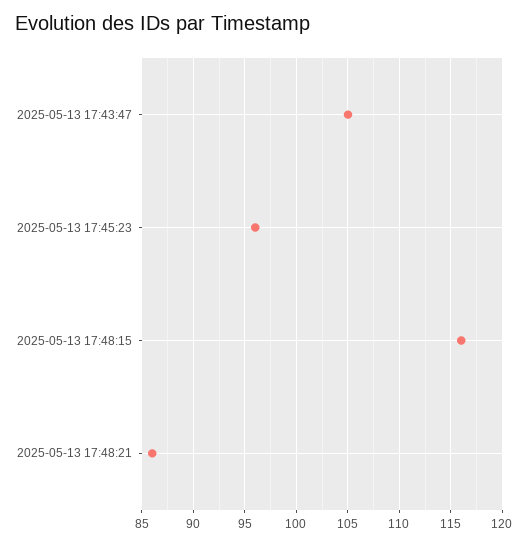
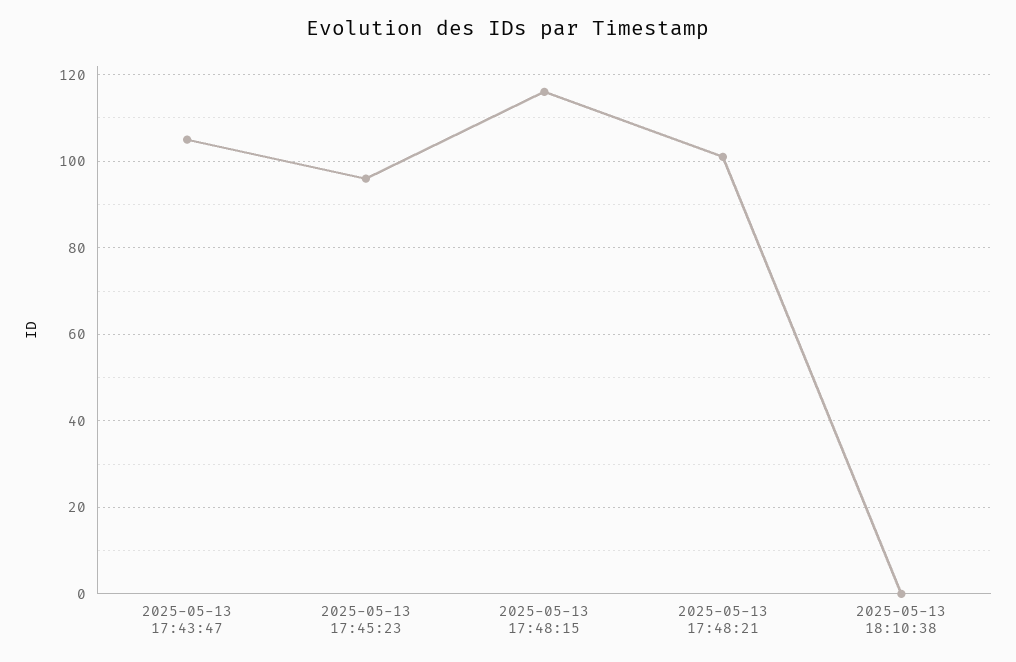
2025-05-13 17:48:21: 86 -> 100
2025-05-13 18:10:38: none -> 0

